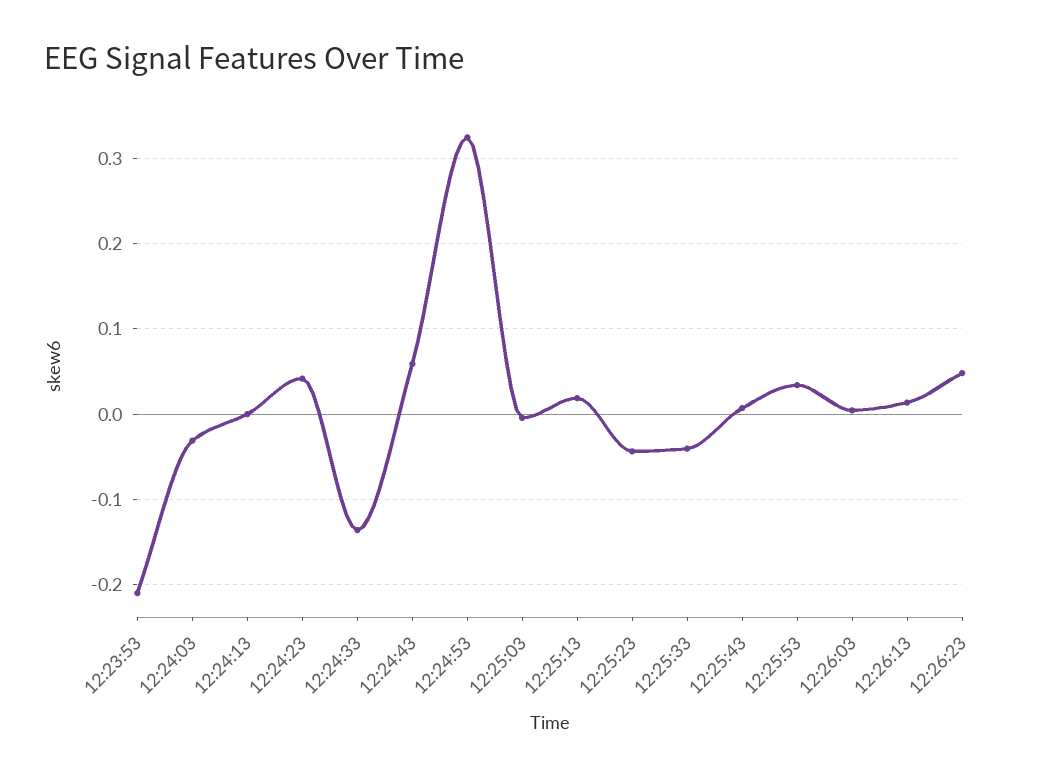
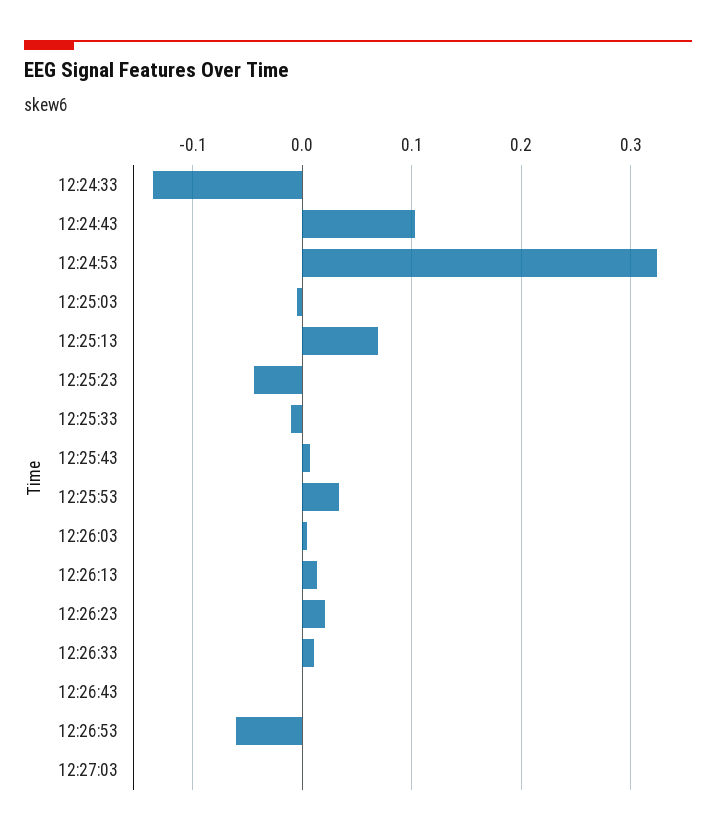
12:23:53: -0.21 -> none
12:24:03: -0.03 -> none
12:24:13: 0 -> none
12:24:23: 0.04 -> none
12:24:43: 0.06 -> 0.1
12:25:13: 0.02 -> 0.07
12:25:33: -0.04 -> -0.01
12:26:23: 0.05 -> 0.02
12:26:33: none -> 0.01
12:26:43: none -> 0
12:26:53: none -> -0.06
12:27:03: none -> 0

